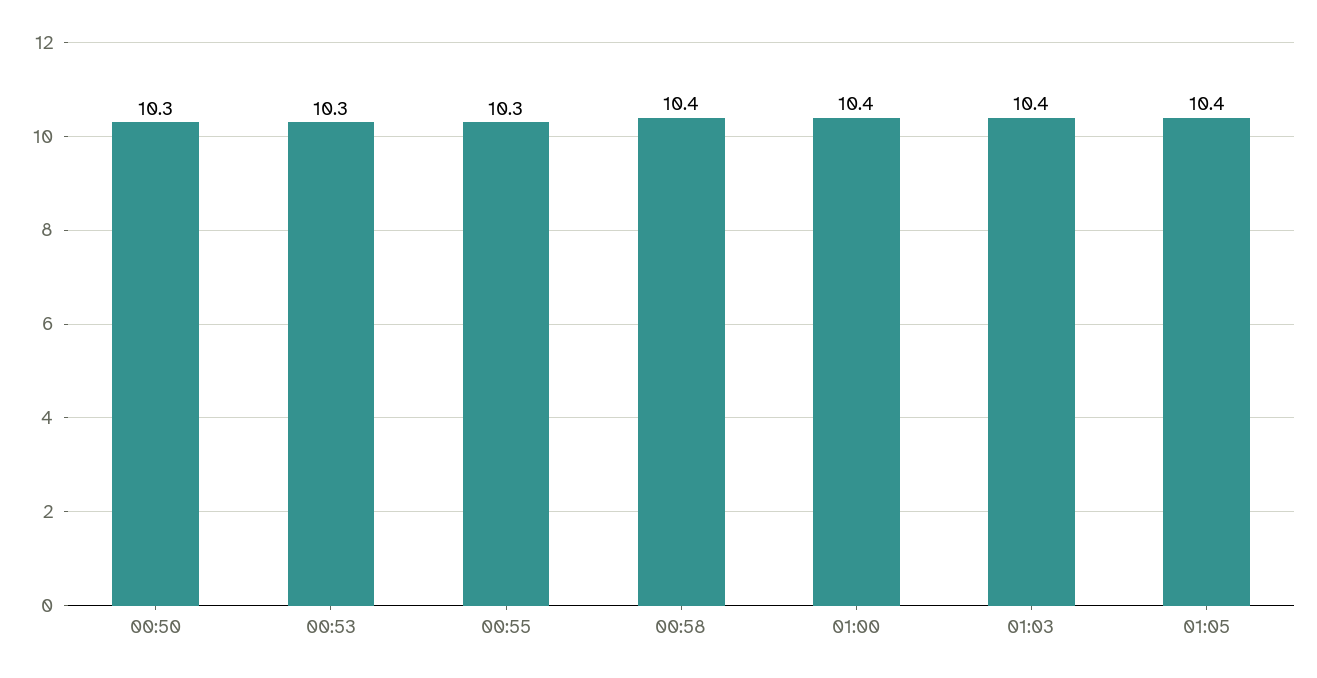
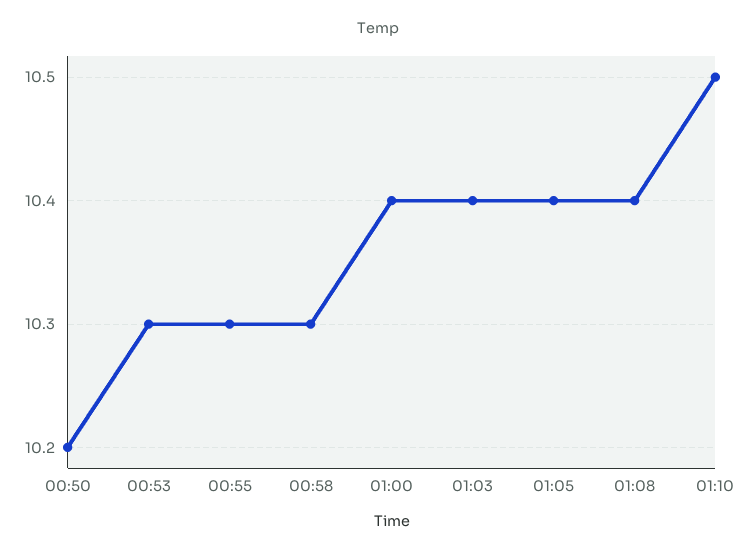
00:50: 10.3 -> 10.2
00:58: 10.4 -> 10.3
01:08: none -> 10.4
01:10: none -> 10.5

